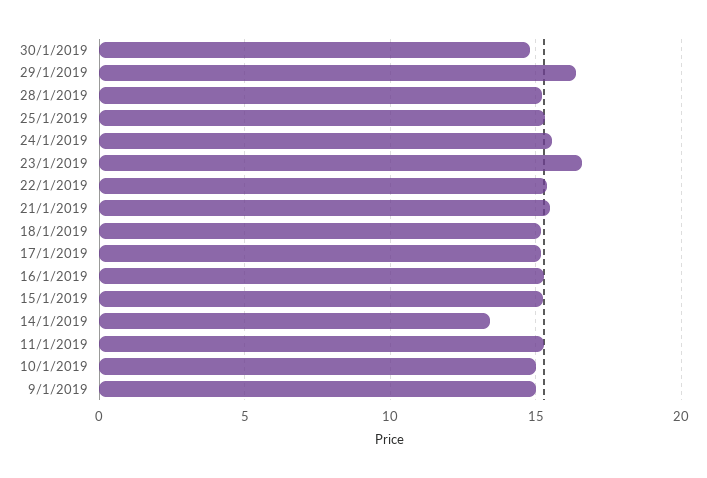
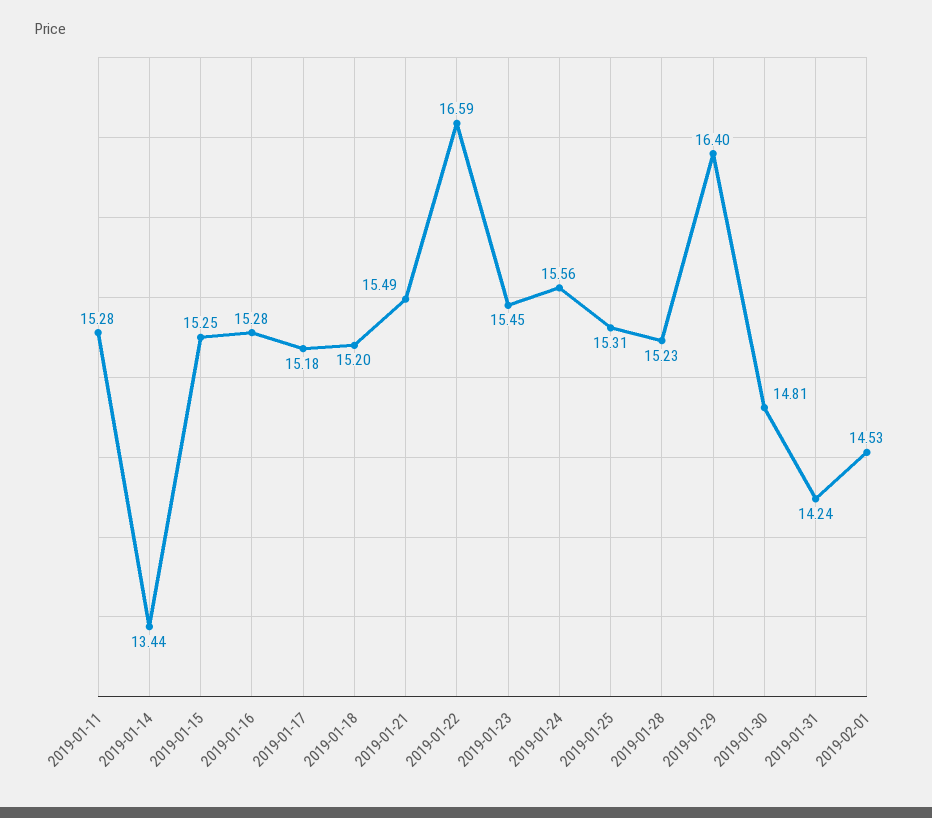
23/1/2019: 16.5 -> 15.45
22/1/2019: 15.5 -> 16.59
10/1/2019: 15 -> none
9/1/2019: 15 -> none
2019-01-31: none -> 14.24
2019-02-01: none -> 14.53

